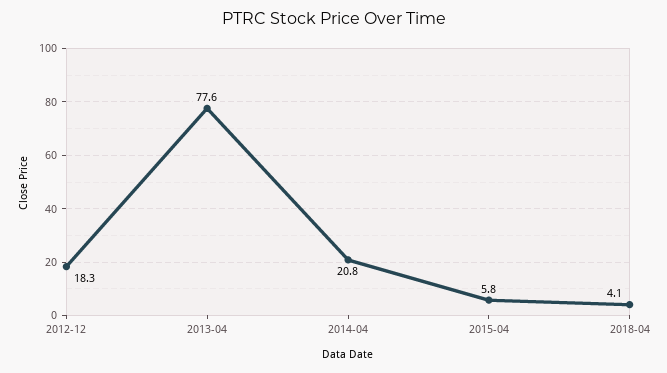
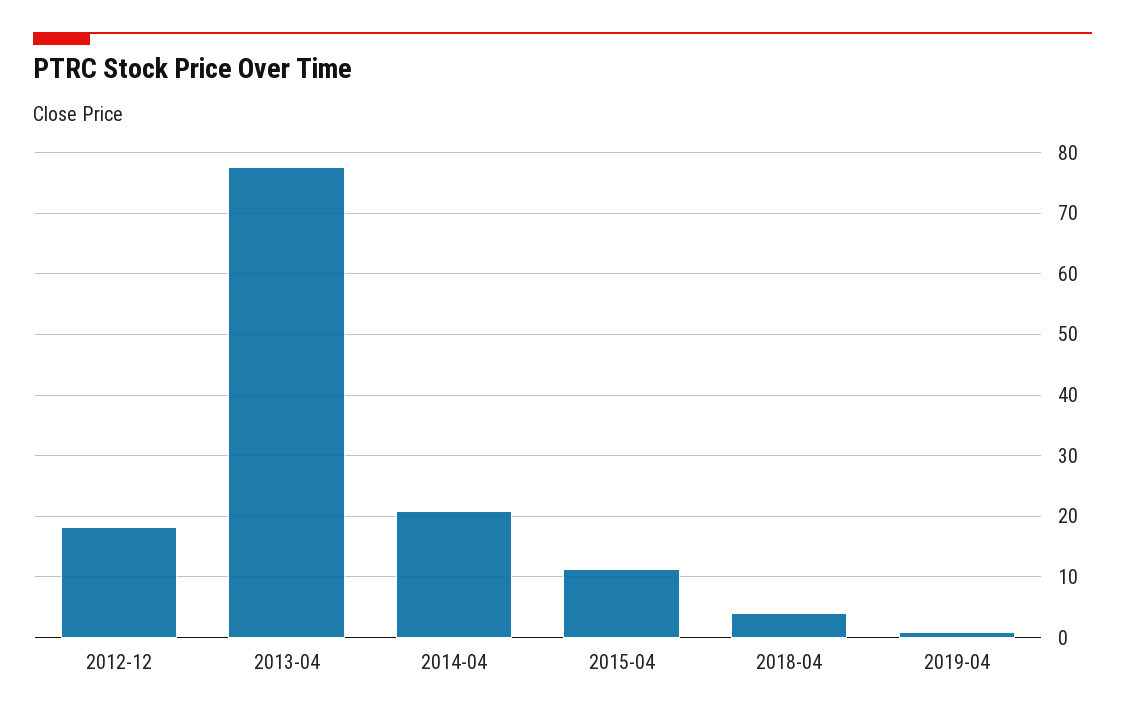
2015-04: 5.8 -> 11
2019-04: none -> 1

